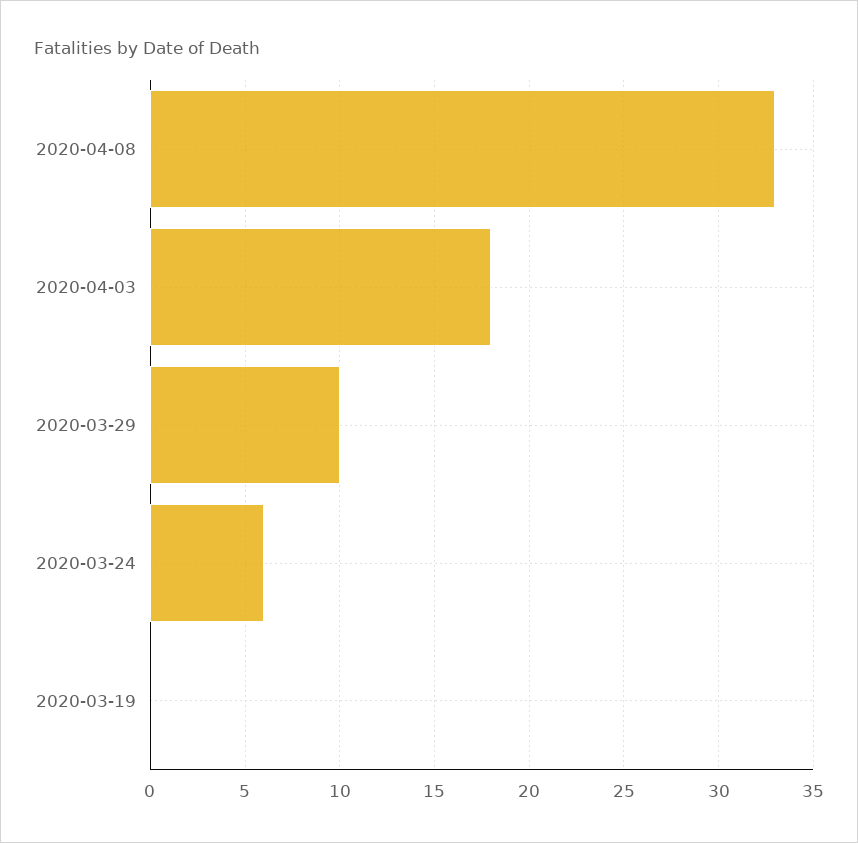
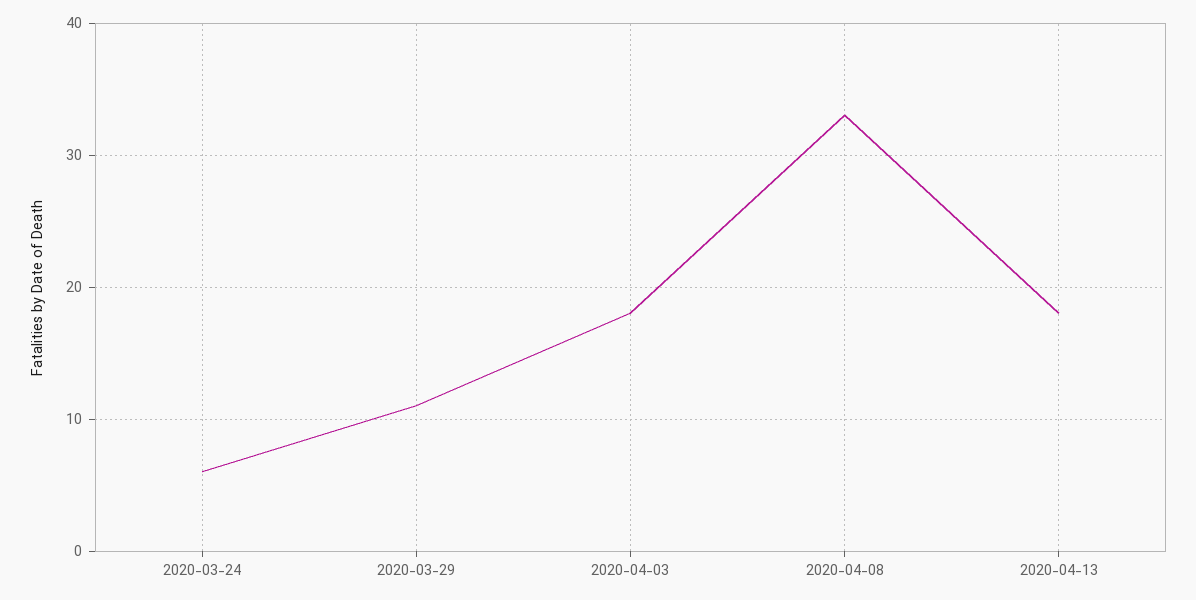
2020-03-29: 10 -> 11
2020-03-19: 0 -> none
2020-04-13: none -> 18

